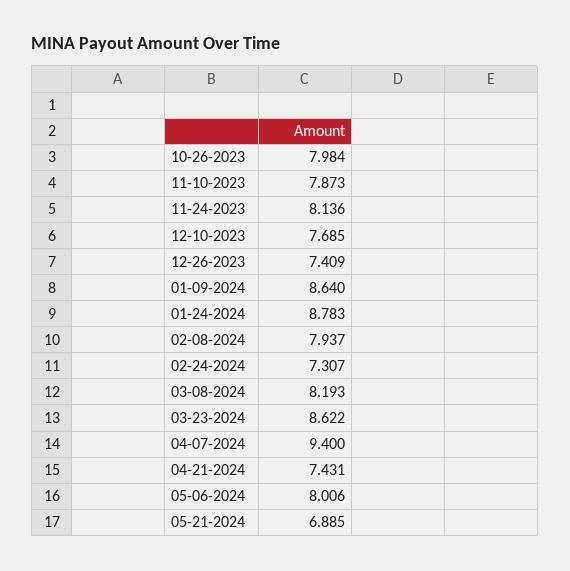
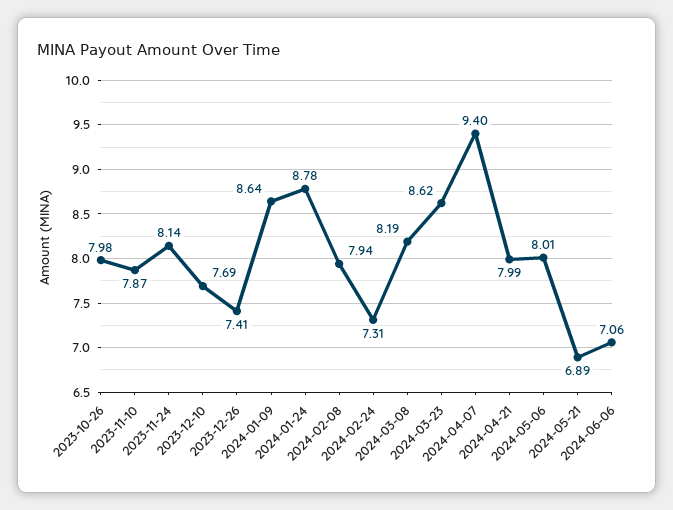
04-21-2024: 7.431 -> 7.99
2024-06-06: none -> 7.06

